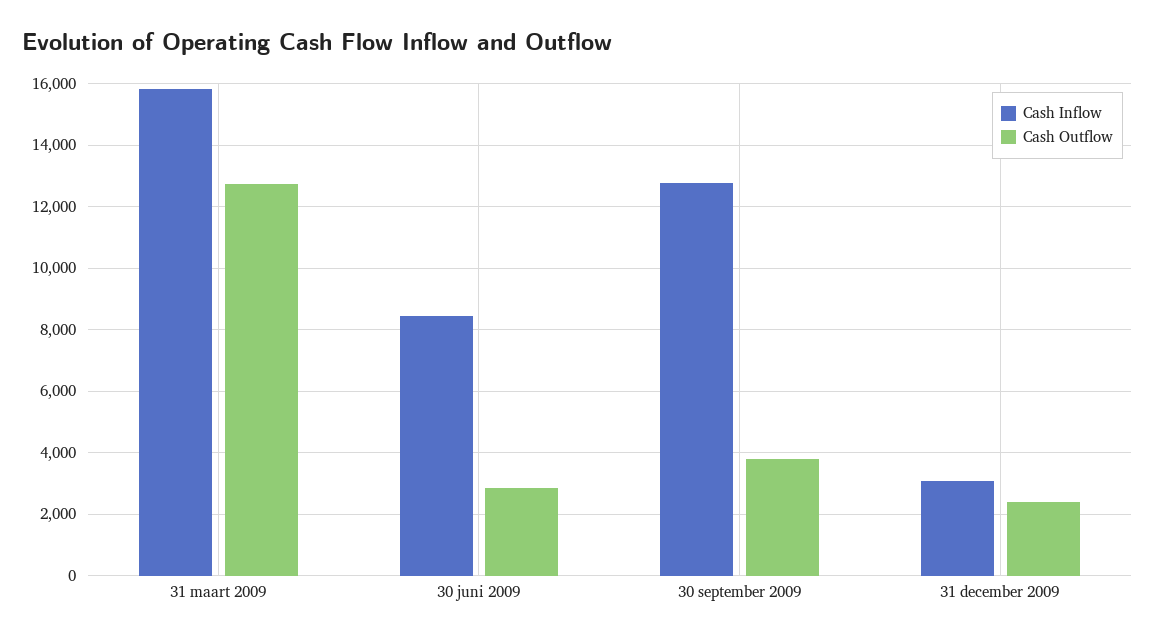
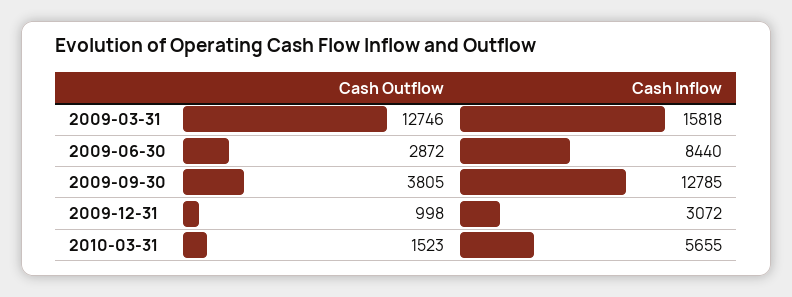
Cash Outflow, 31 december 2009: 2400 -> 998
Cash Outflow, 2010-03-31: none -> 1523
Cash Inflow, 2010-03-31: none -> 5655

